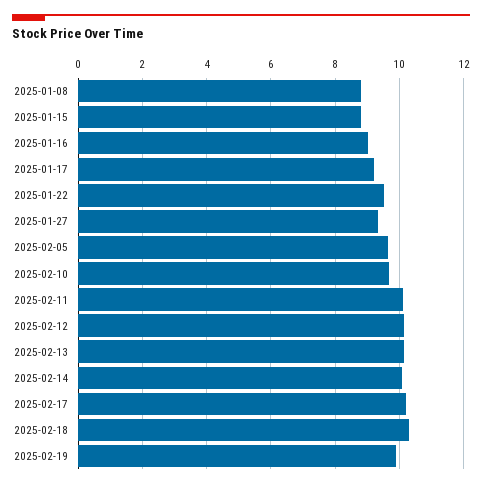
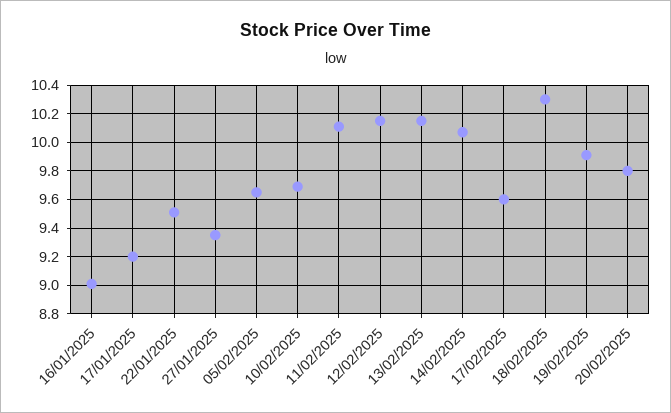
2025-01-08: 8.8 -> none
2025-01-15: 8.8 -> none
2025-02-17: 10.2 -> 9.6
20/02/2025: none -> 9.8

